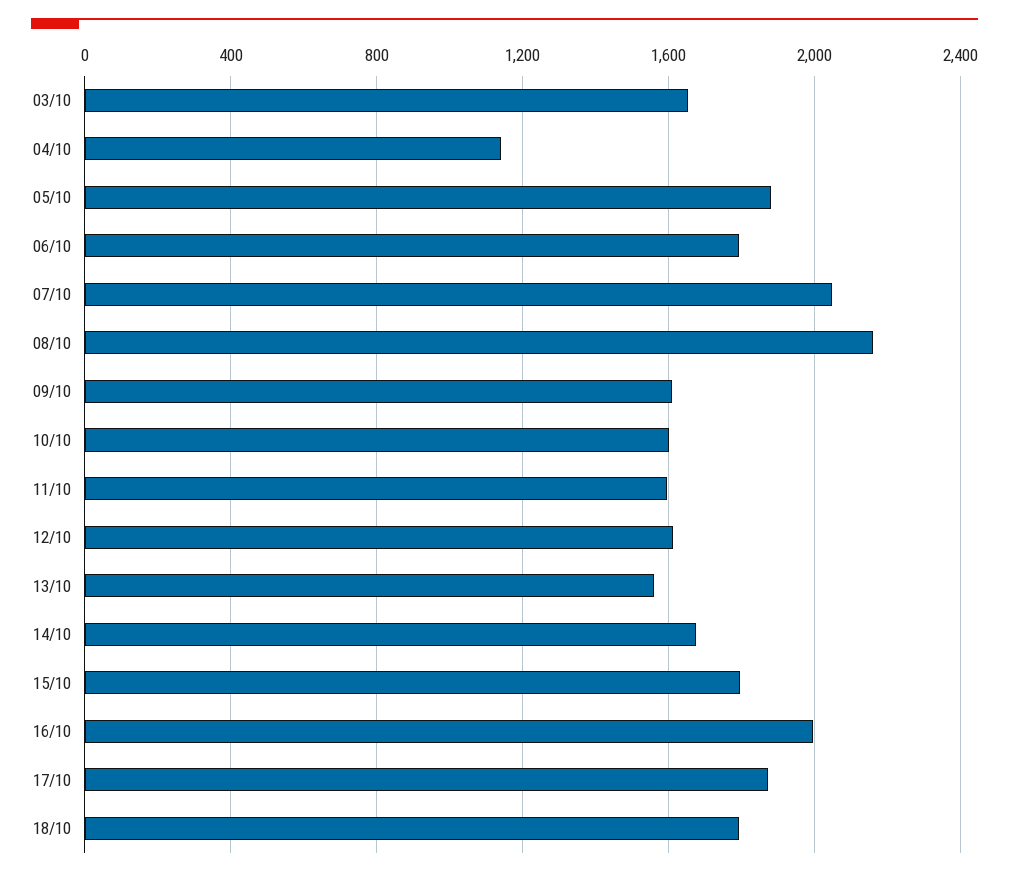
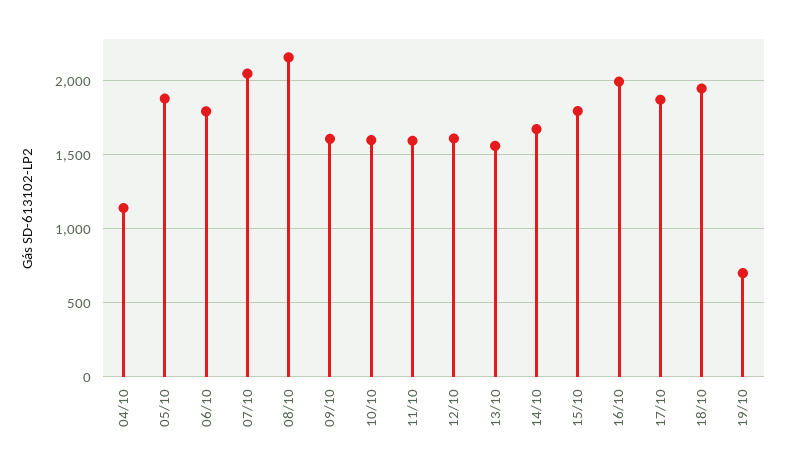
03/10: 1650 -> none
18/10: 1800 -> 1950
19/10: none -> 700

